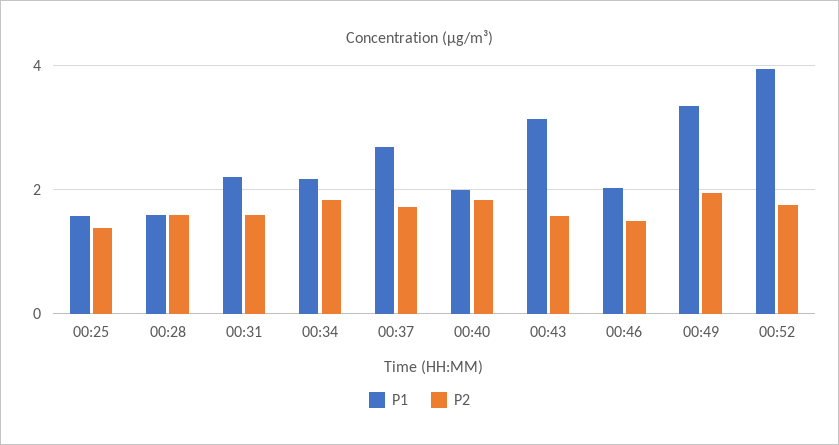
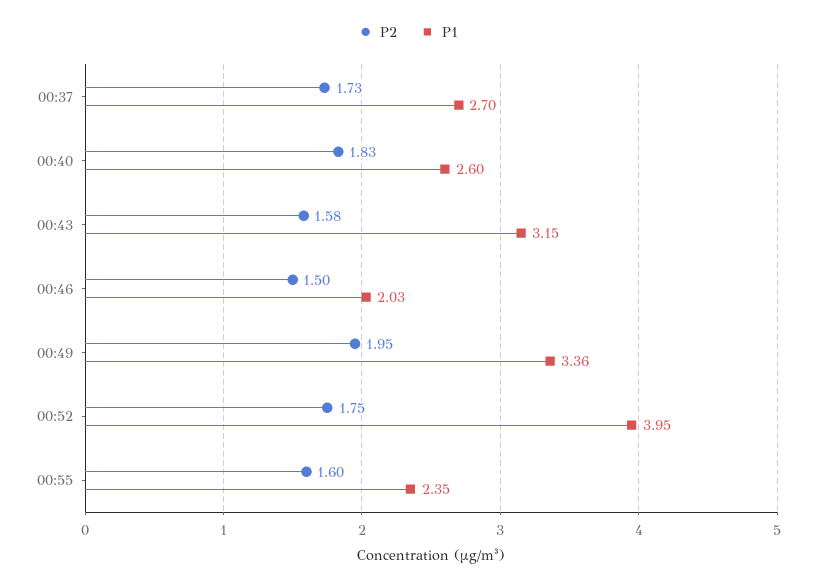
P1, 00:25: 1.6 -> none
P2, 00:25: 1.4 -> none
P1, 00:28: 1.6 -> none
P2, 00:28: 1.6 -> none
P1, 00:31: 2.2 -> none
P2, 00:31: 1.6 -> none
P1, 00:34: 2.2 -> none
P2, 00:34: 1.8 -> none
P1, 00:40: 2 -> 2.6
P2, 00:55: none -> 1.6
P1, 00:55: none -> 2.35

